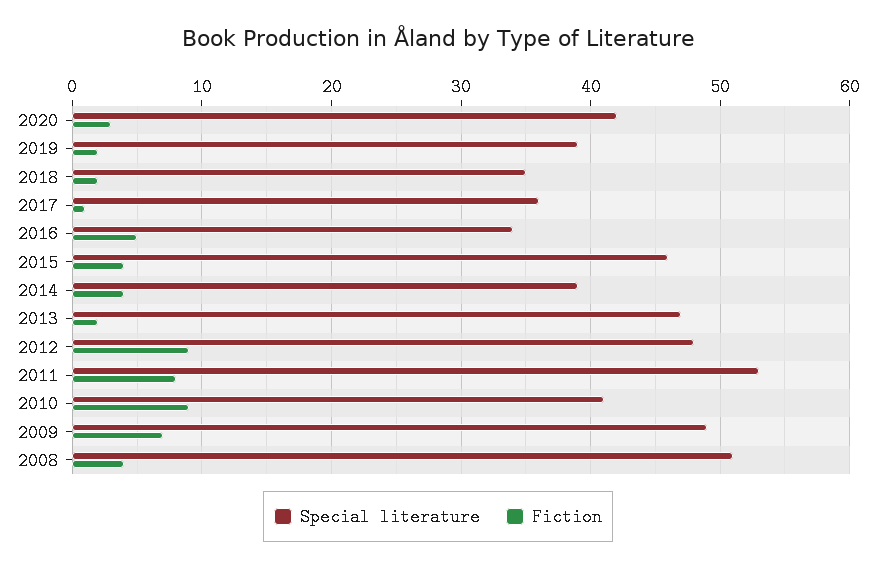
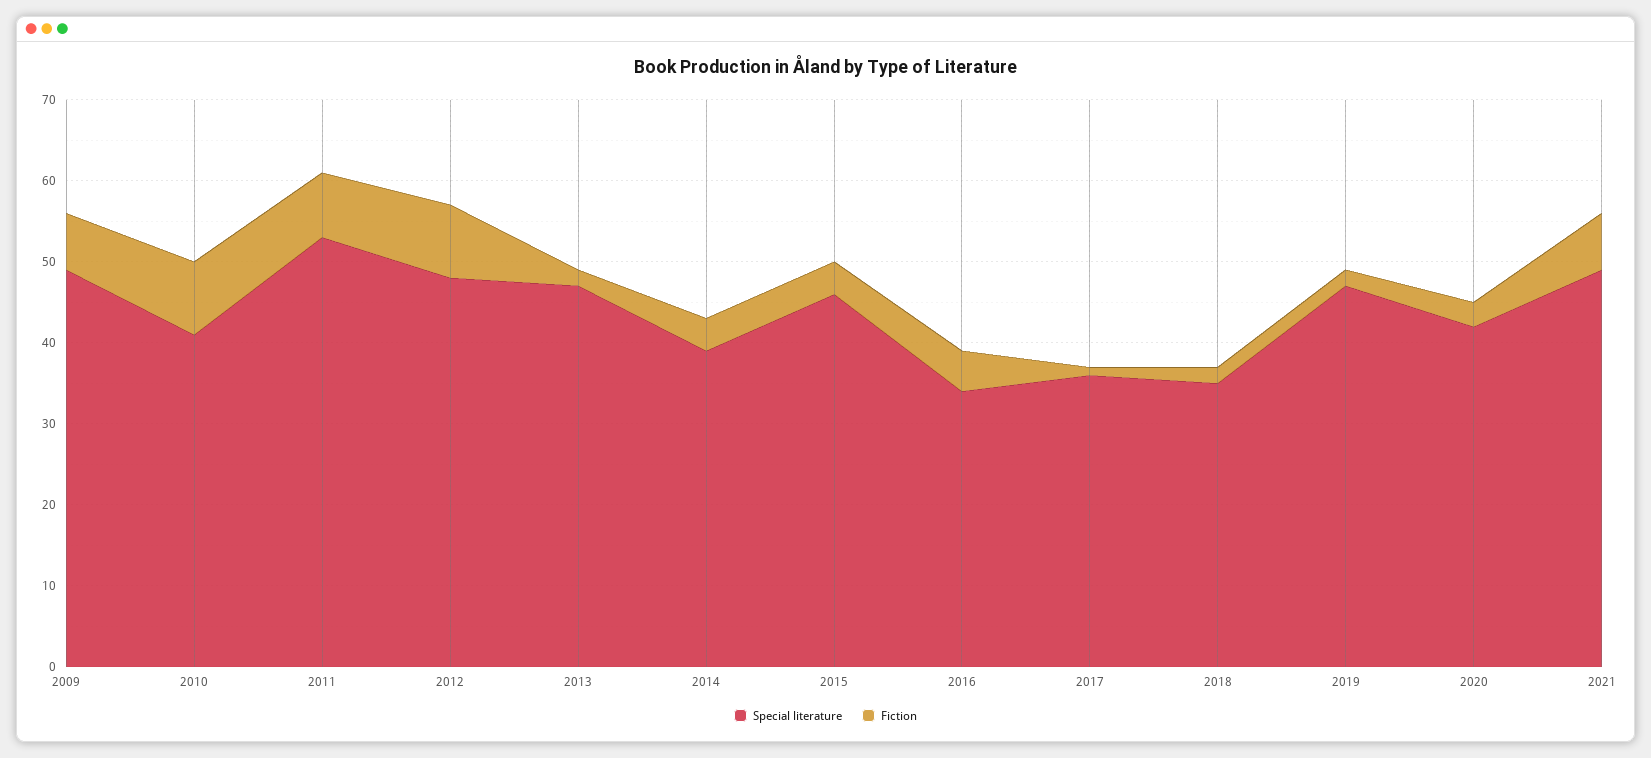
Special literature, 2019: 39 -> 47
Special literature, 2008: 51 -> none
Fiction, 2008: 4 -> none
Special literature, 2021: none -> 49
Fiction, 2021: none -> 7

